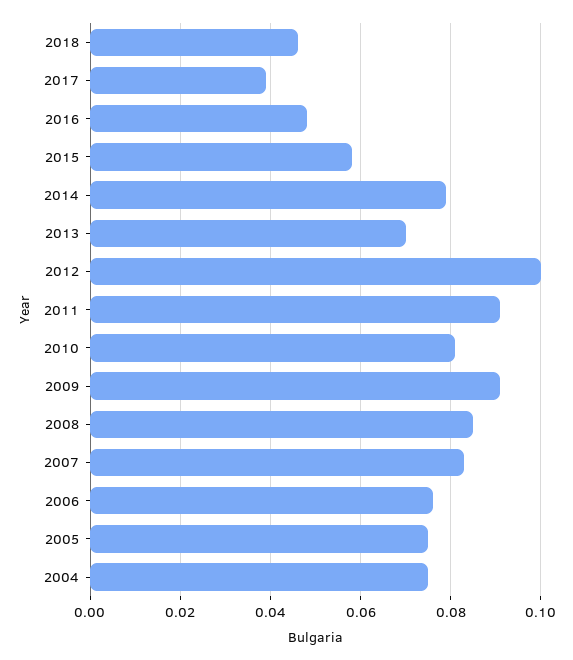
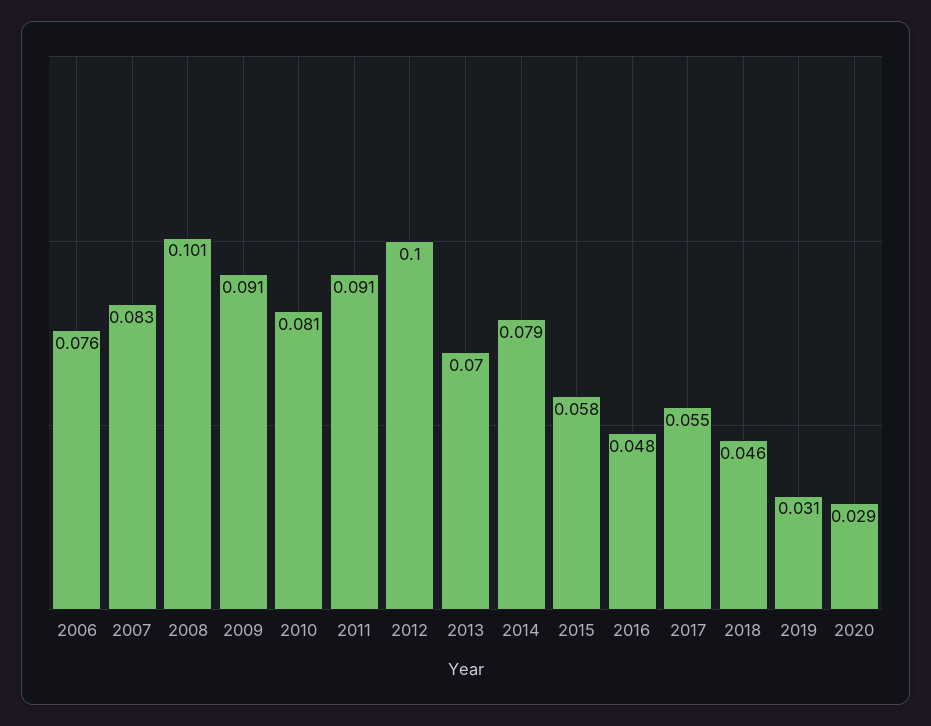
2017: 0.04 -> 0.055
2008: 0.085 -> 0.101
2005: 0.075 -> none
2004: 0.075 -> none
2019: none -> 0.031
2020: none -> 0.029

